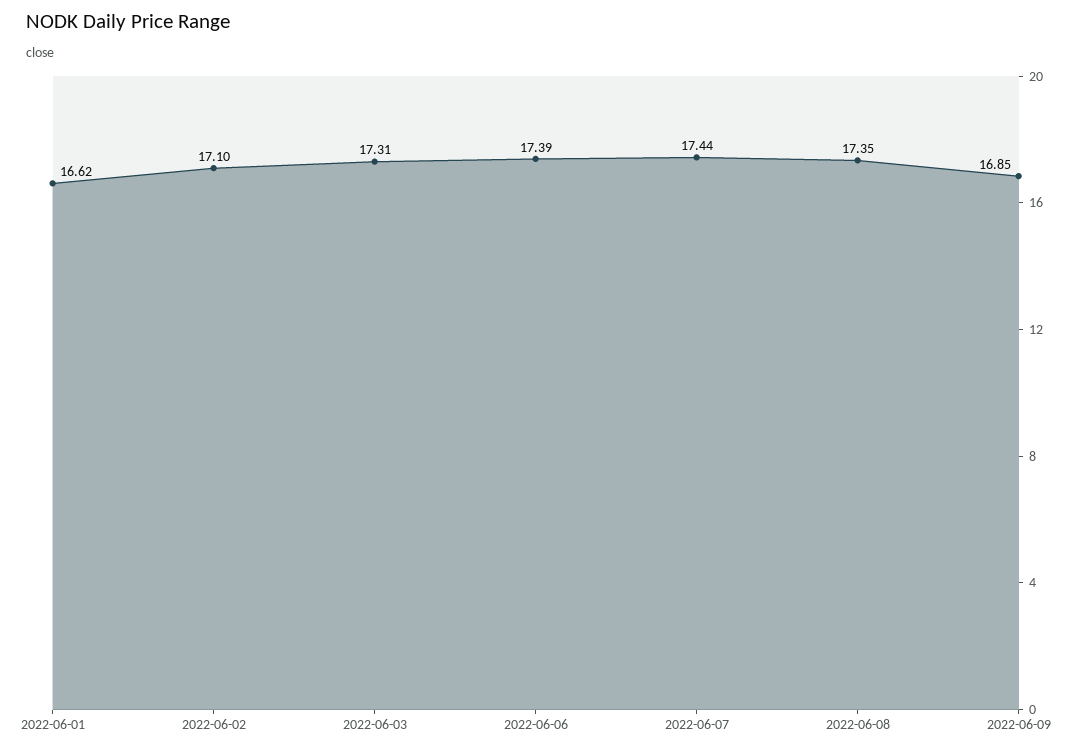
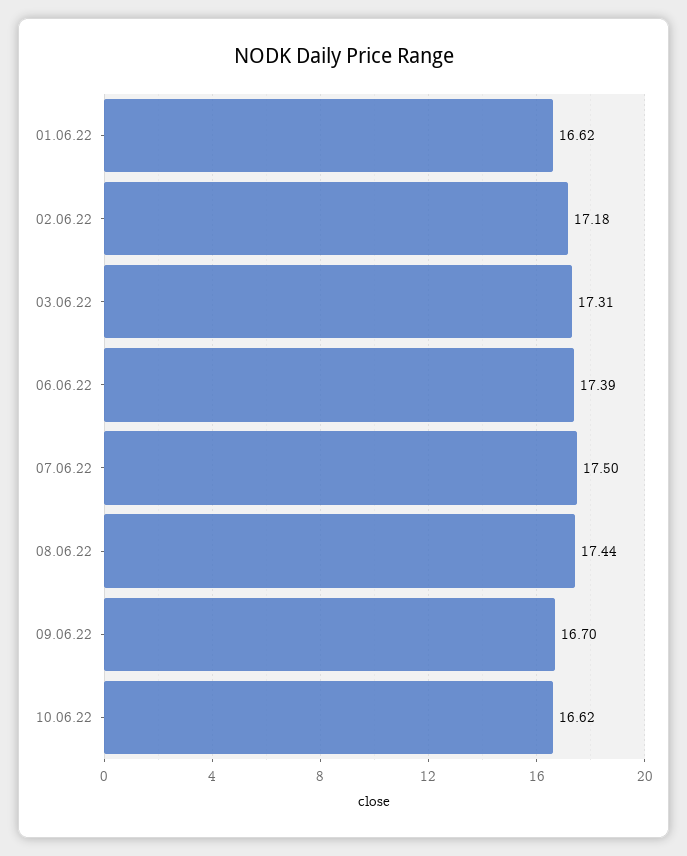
2022-06-02: 17.1 -> 17.18
2022-06-07: 17.44 -> 17.5
2022-06-08: 17.35 -> 17.44
2022-06-09: 16.85 -> 16.7
10.06.22: none -> 16.62

